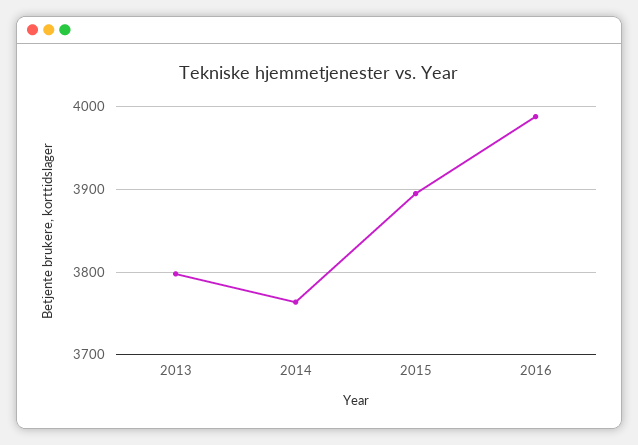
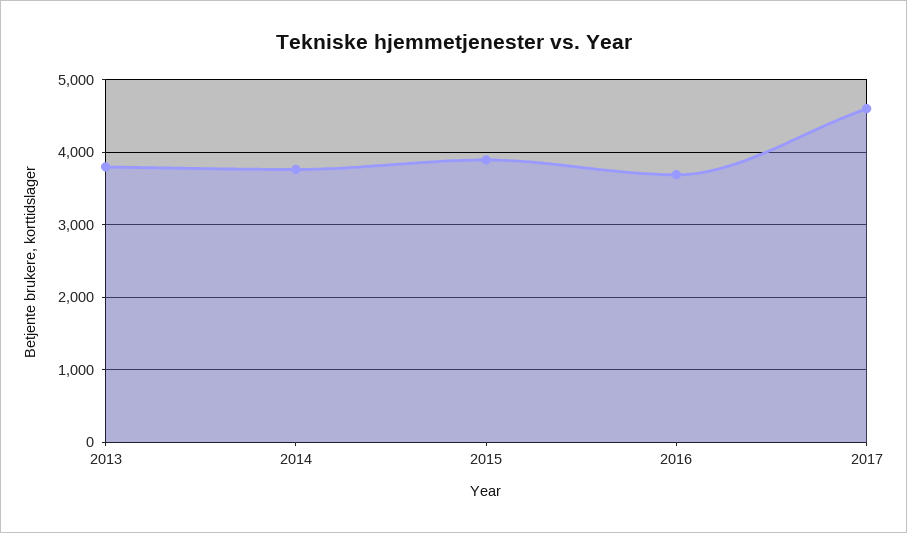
2016: 3990 -> 3700
2017: none -> 4600

